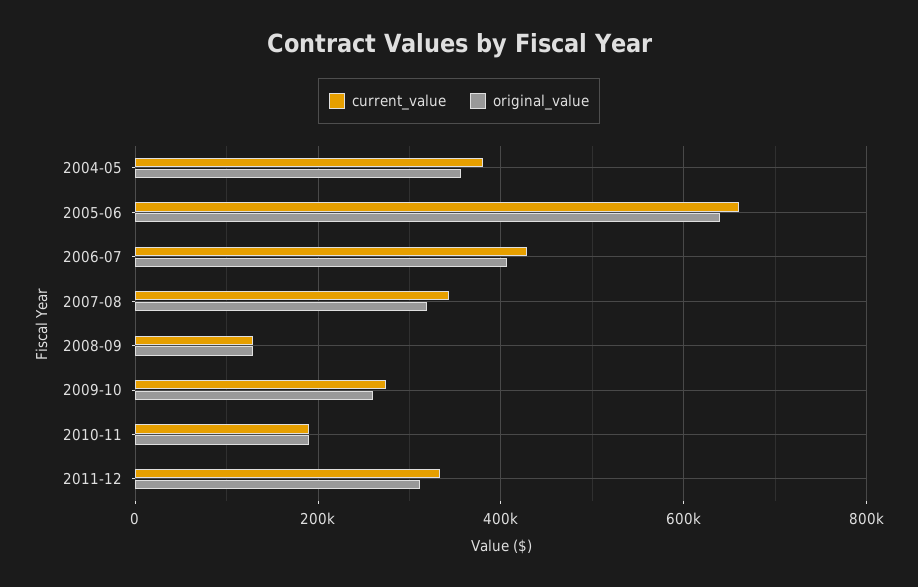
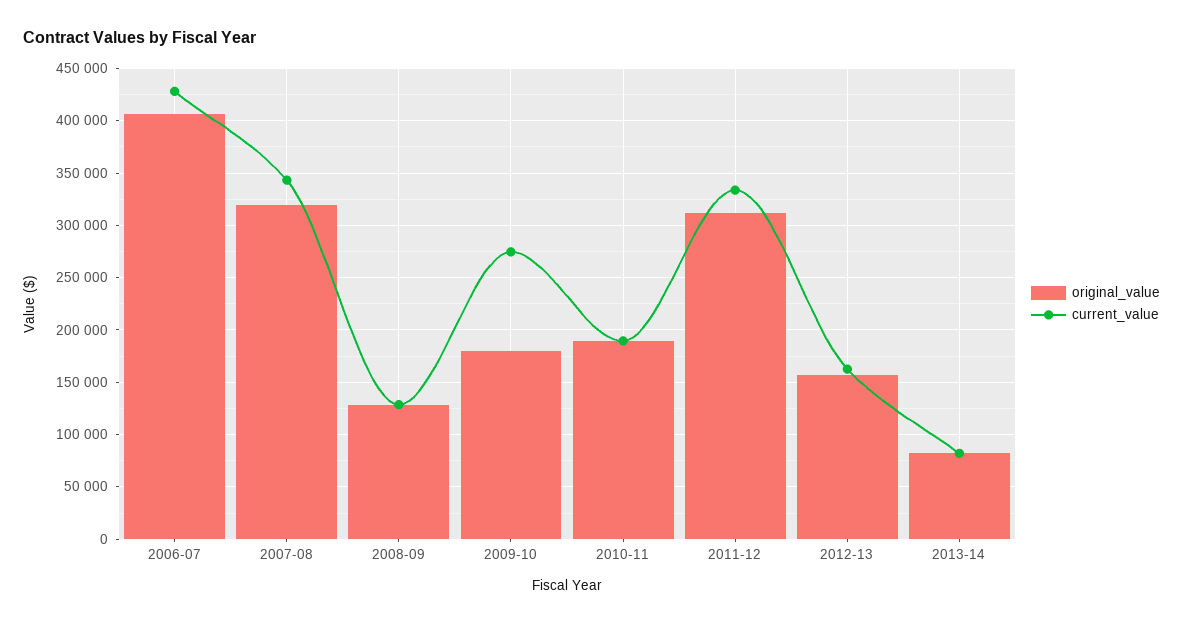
current_value, 2004-05: 380000 -> none
original_value, 2004-05: 360000 -> none
current_value, 2005-06: 660000 -> none
original_value, 2005-06: 640000 -> none
original_value, 2009-10: 260000 -> 180000
original_value, 2012-13: none -> 160000
current_value, 2012-13: none -> 160000
original_value, 2013-14: none -> 80000
current_value, 2013-14: none -> 80000

